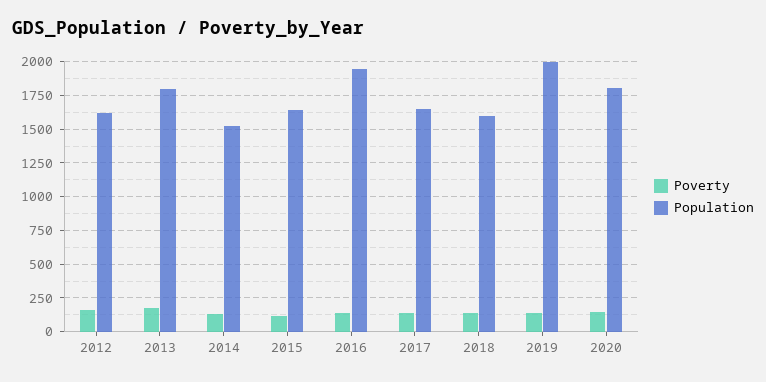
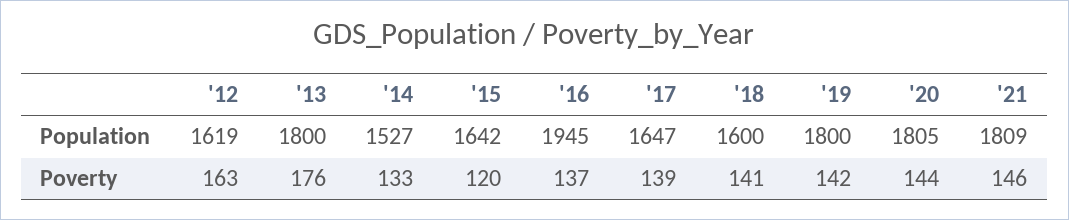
Population, 2019: 2000 -> 1800
Population, '21: none -> 1809
Poverty, '21: none -> 146

